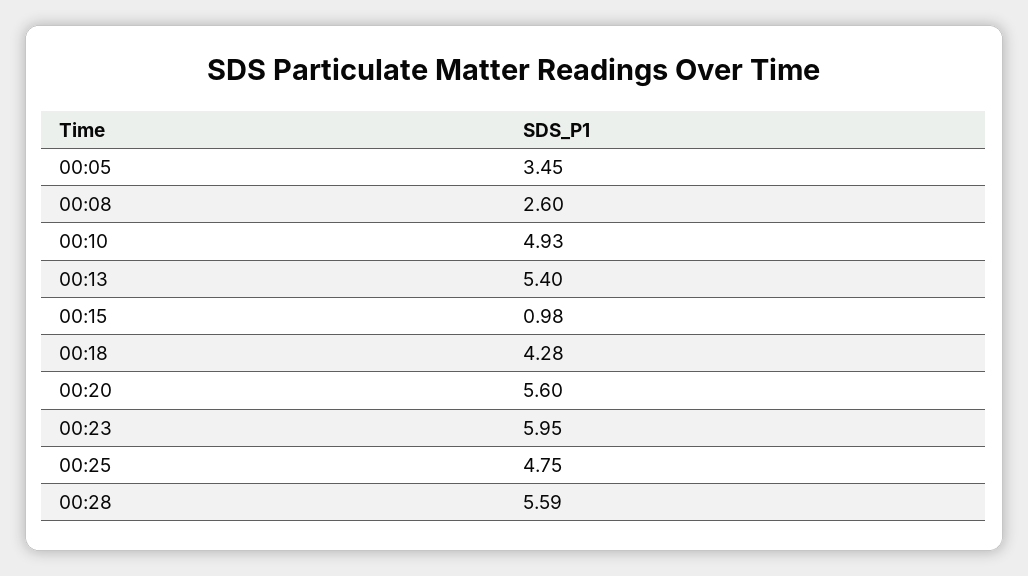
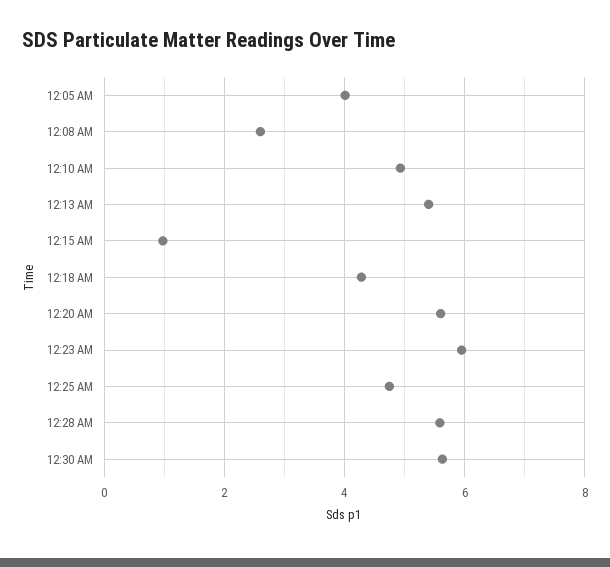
00:05: 3.45 -> 4
12:30 AM: none -> 5.6

